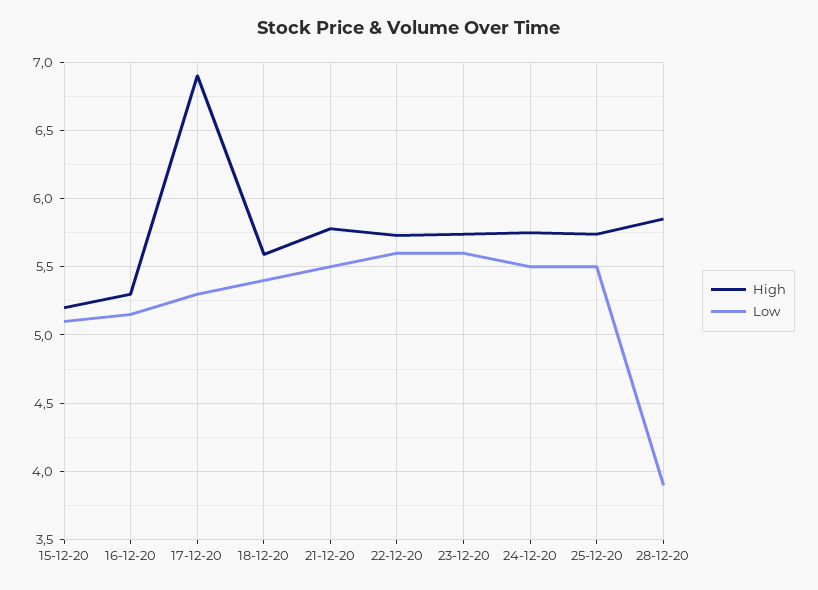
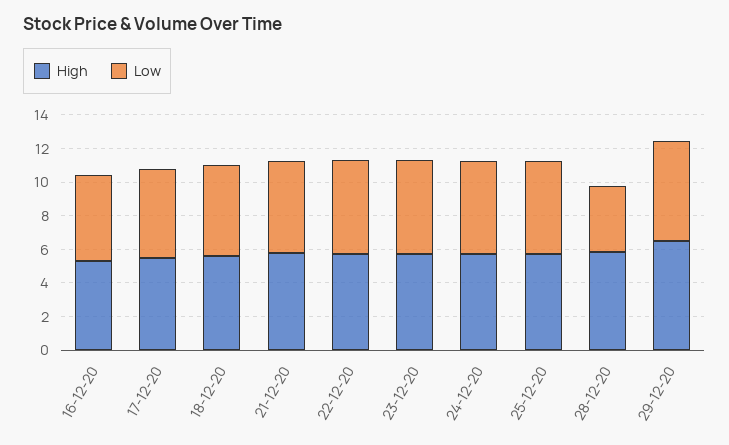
High, 15-12-20: 5.2 -> none
Low, 15-12-20: 5.1 -> none
High, 17-12-20: 6.9 -> 5.5
High, 29-12-20: none -> 6.5
Low, 29-12-20: none -> 6

